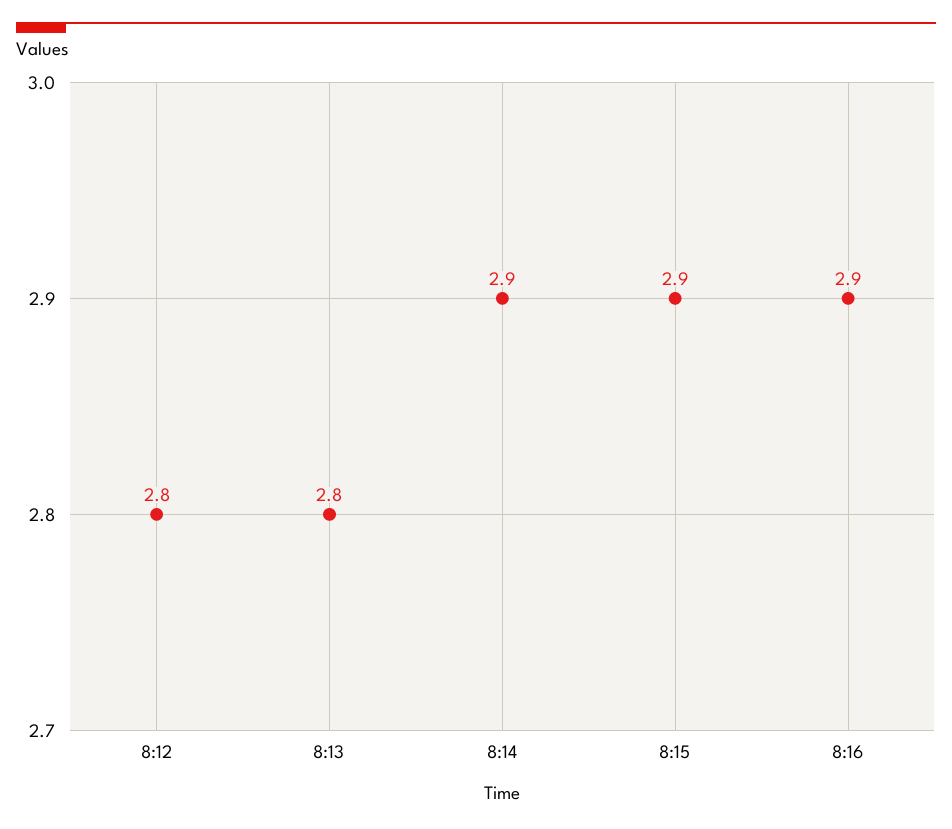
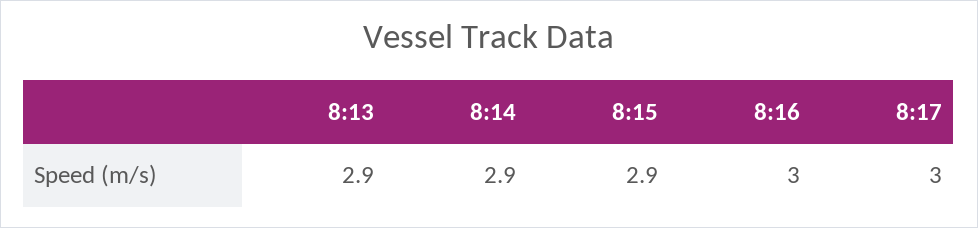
8:12: 2.8 -> none
8:13: 2.8 -> 2.9
8:16: 2.9 -> 3
8:17: none -> 3

